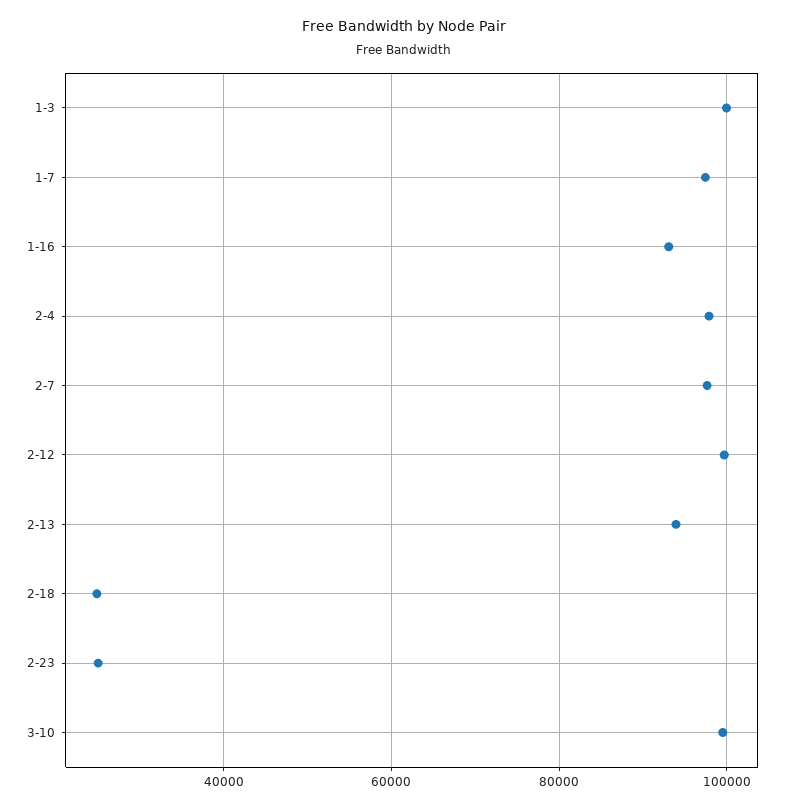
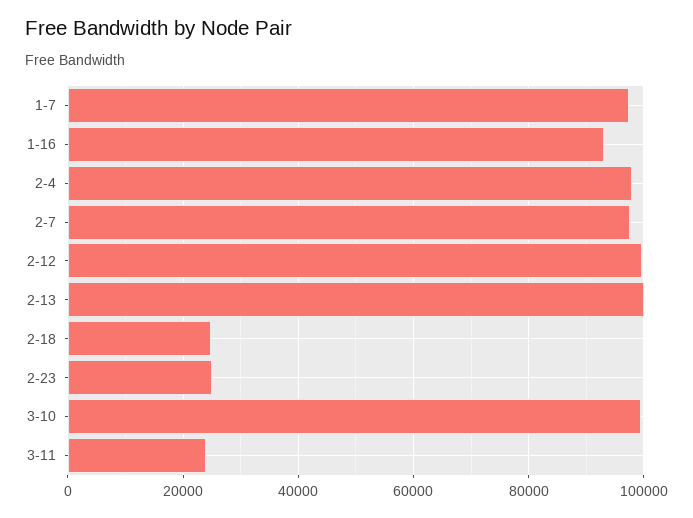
1-3: 100000 -> none
2-13: 94000 -> 100000
3-11: none -> 24000

